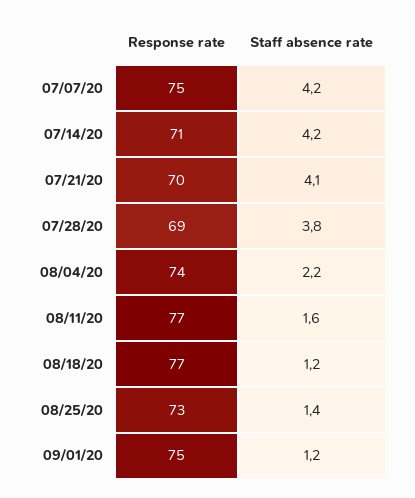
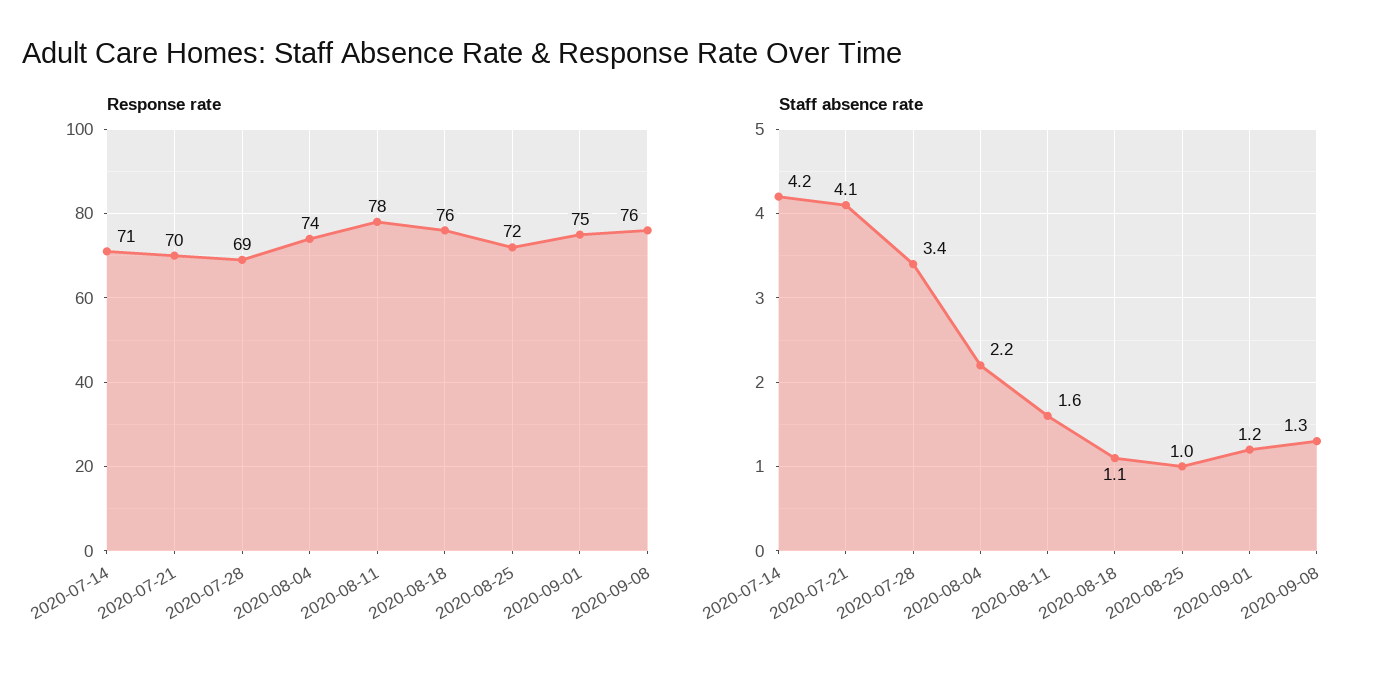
Response rate, 07/07/20: 75 -> none
Staff absence rate, 07/07/20: 4.2 -> none
Staff absence rate, 07/28/20: 3.8 -> 3.4
Response rate, 08/11/20: 77 -> 78
Response rate, 08/18/20: 77 -> 76
Staff absence rate, 08/18/20: 1.2 -> 1.1
Response rate, 08/25/20: 73 -> 72
Staff absence rate, 08/25/20: 1.4 -> 1
Response rate, 2020-09-08: none -> 76
Staff absence rate, 2020-09-08: none -> 1.3

